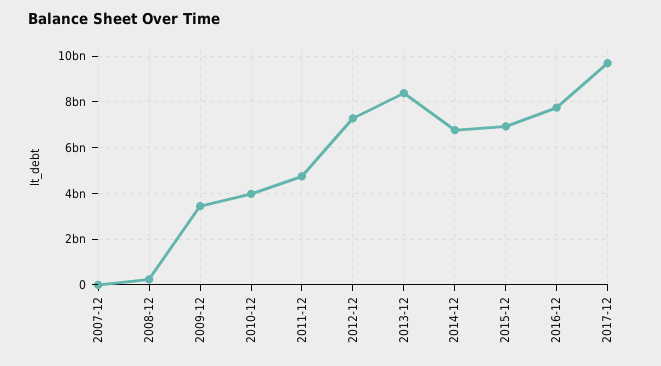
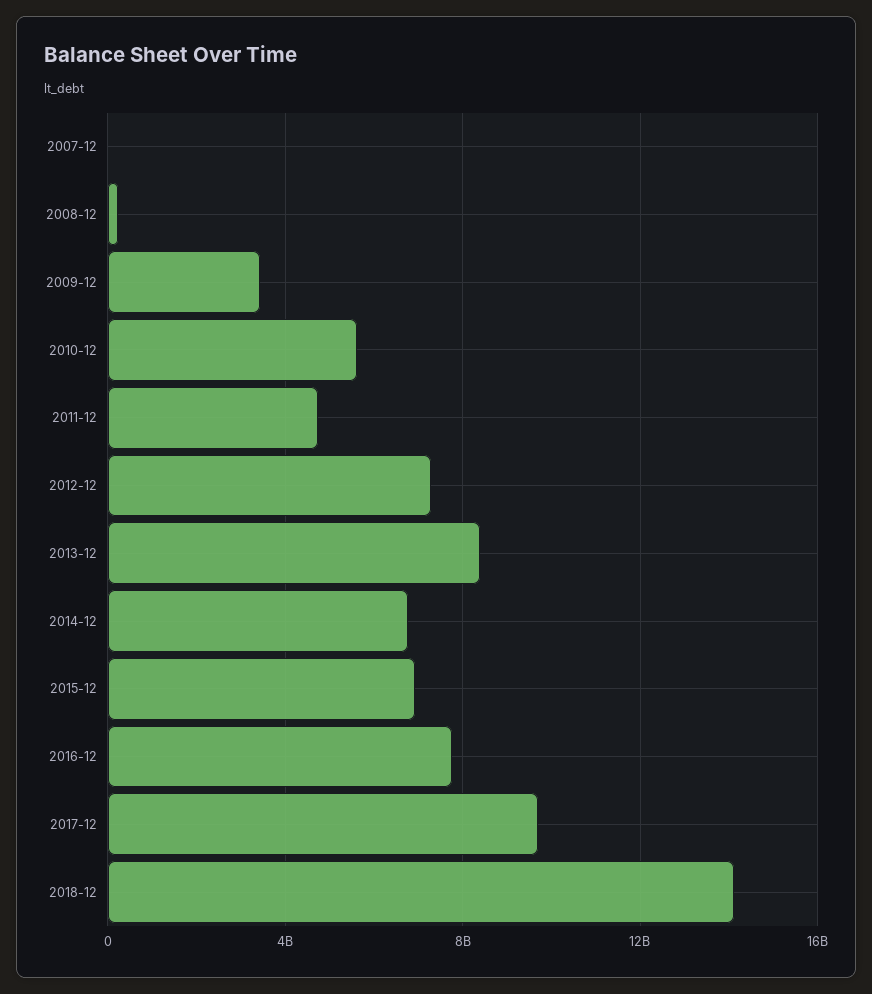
2010-12: 4000000000 -> 5500000000
2018-12: none -> 14000000000

